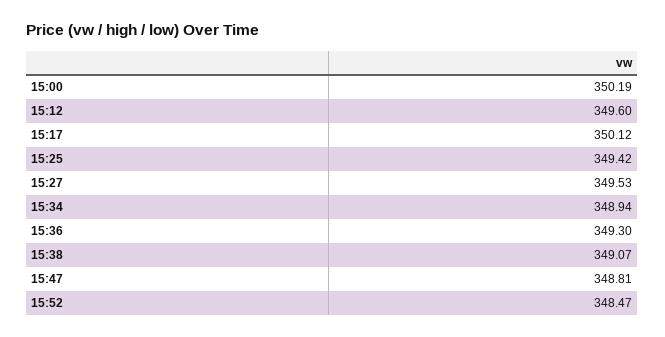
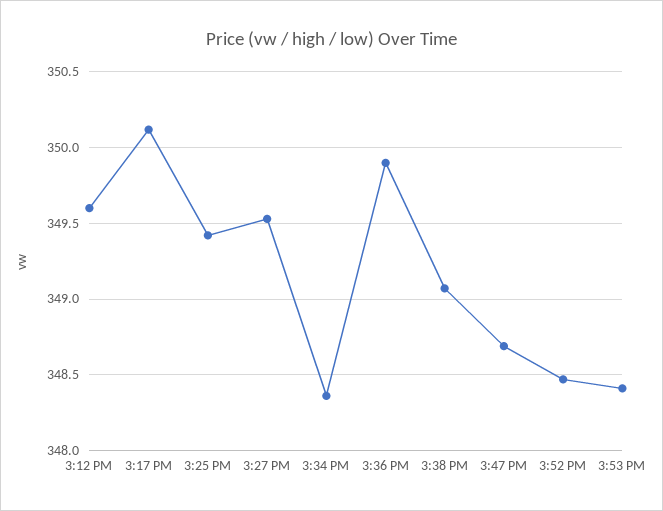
15:00: 350.19 -> none
15:34: 348.94 -> 348.35
15:36: 349.3 -> 349.9
15:47: 348.81 -> 348.7
3:53 PM: none -> 348.4

